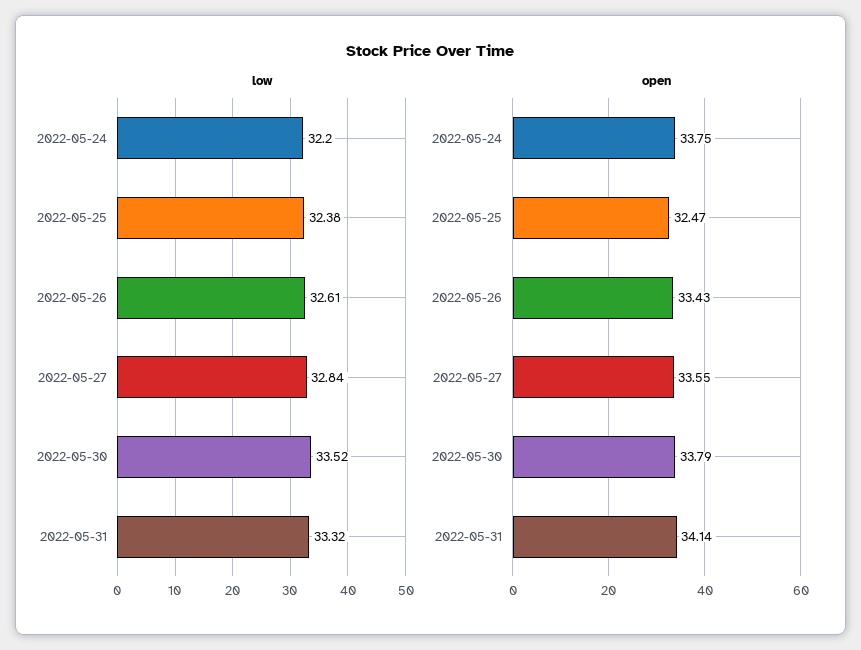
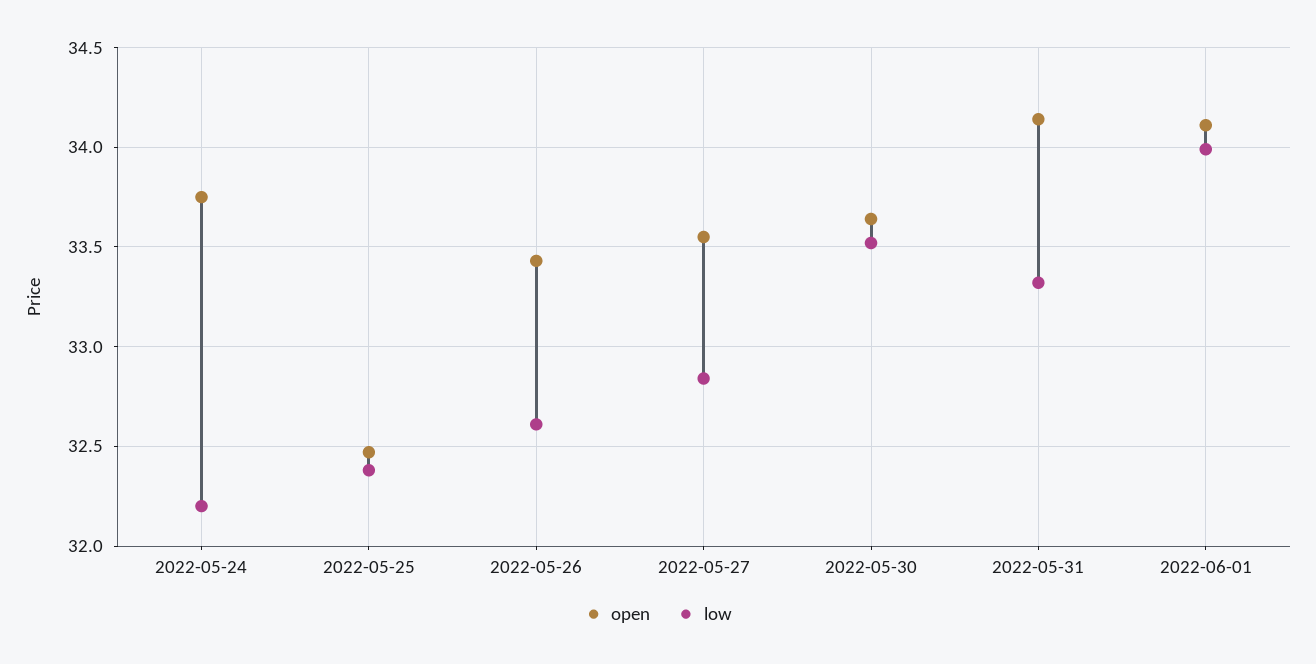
open, 2022-05-30: 33.79 -> 33.65
open, 2022-06-01: none -> 34.1
low, 2022-06-01: none -> 34

